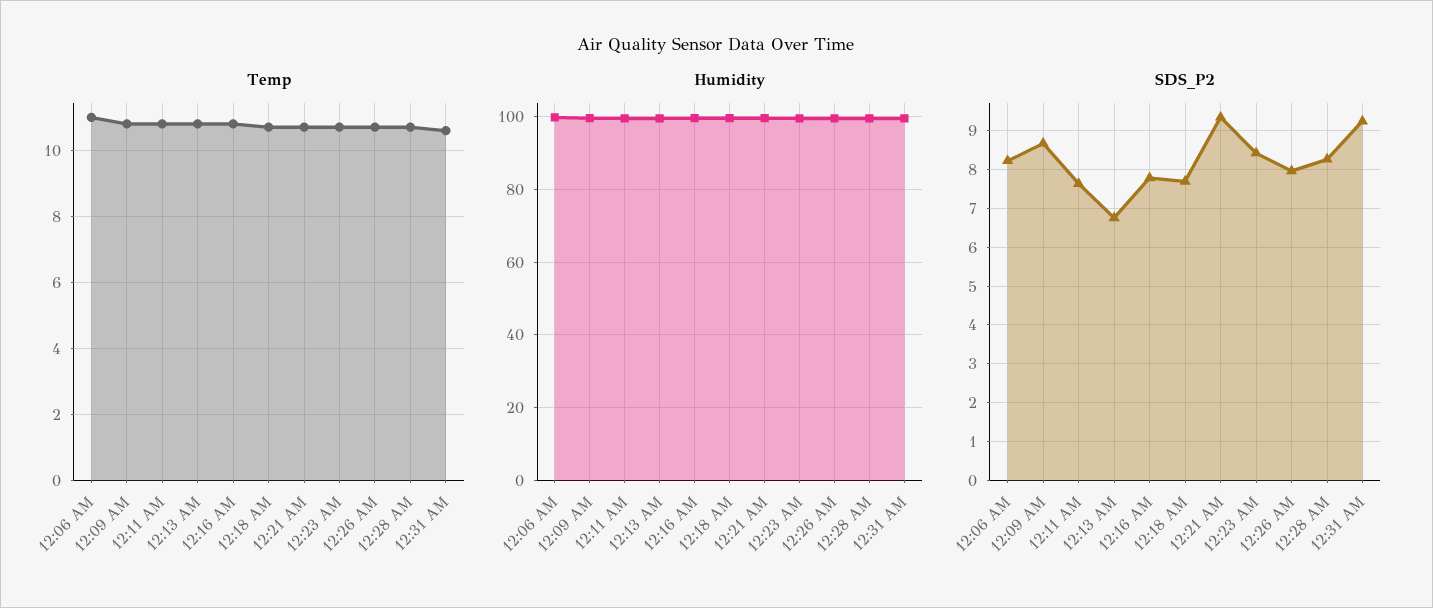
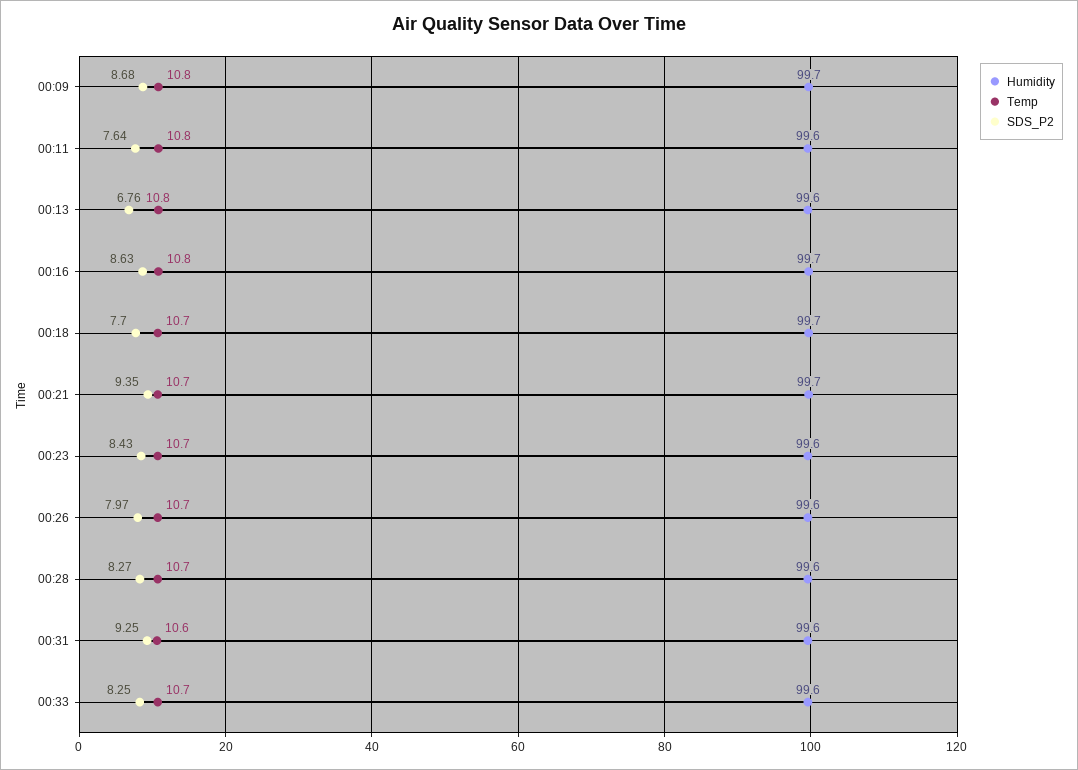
Temp, 12:06 AM: 11 -> none
Humidity, 12:06 AM: 100 -> none
SDS_P2, 12:06 AM: 8.2 -> none
SDS_P2, 12:16 AM: 7.8 -> 8.63
Humidity, 00:33: none -> 99.6
Temp, 00:33: none -> 10.7
SDS_P2, 00:33: none -> 8.25

